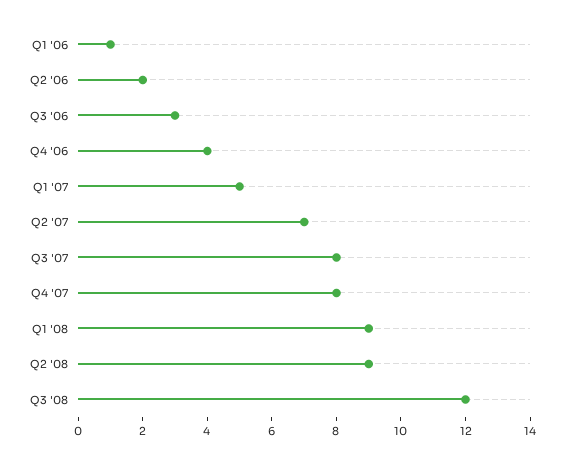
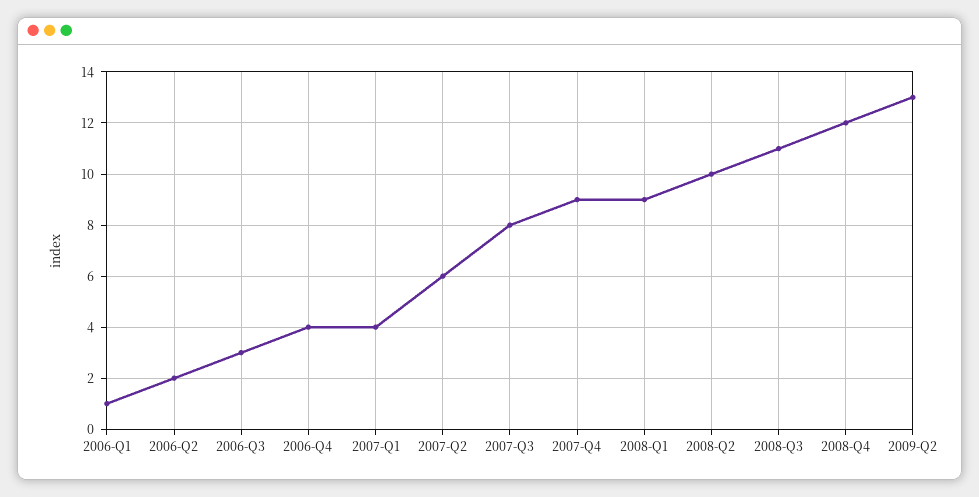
Q1 '07: 5 -> 4
Q2 '07: 7 -> 6
Q4 '07: 8 -> 9
Q2 '08: 9 -> 10
Q3 '08: 12 -> 11
2008-Q4: none -> 12
2009-Q2: none -> 13

